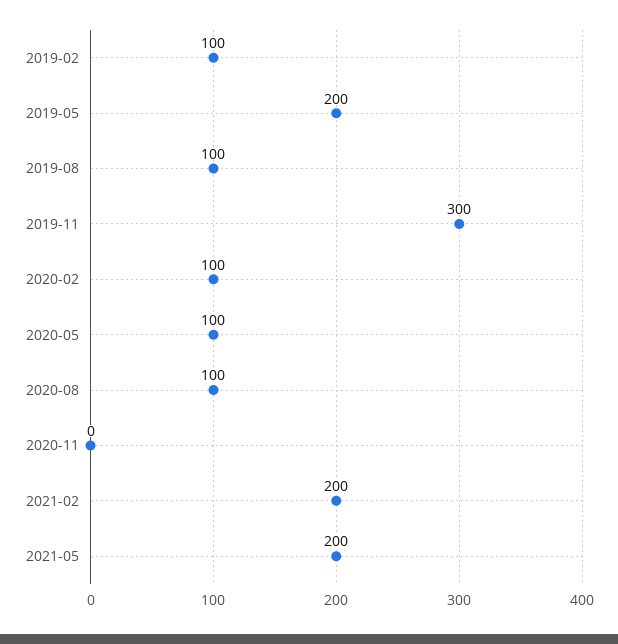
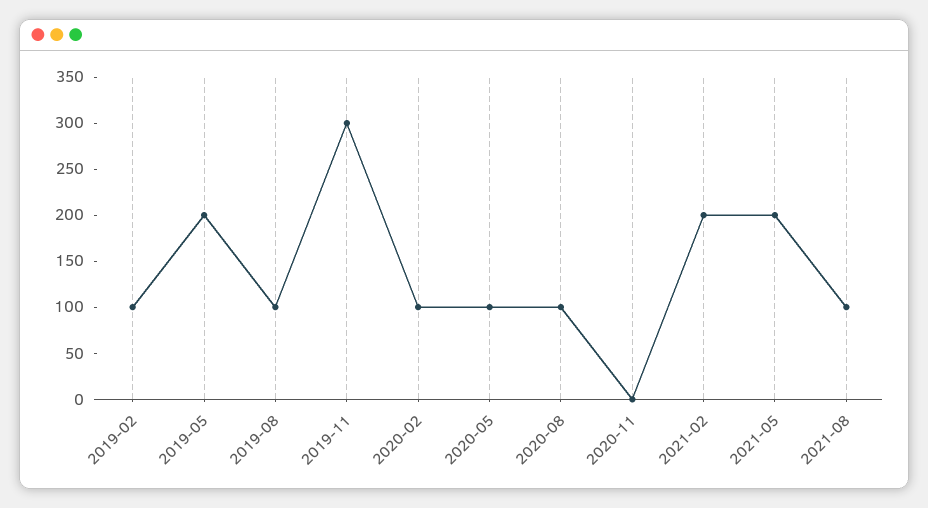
2021-08: none -> 100

